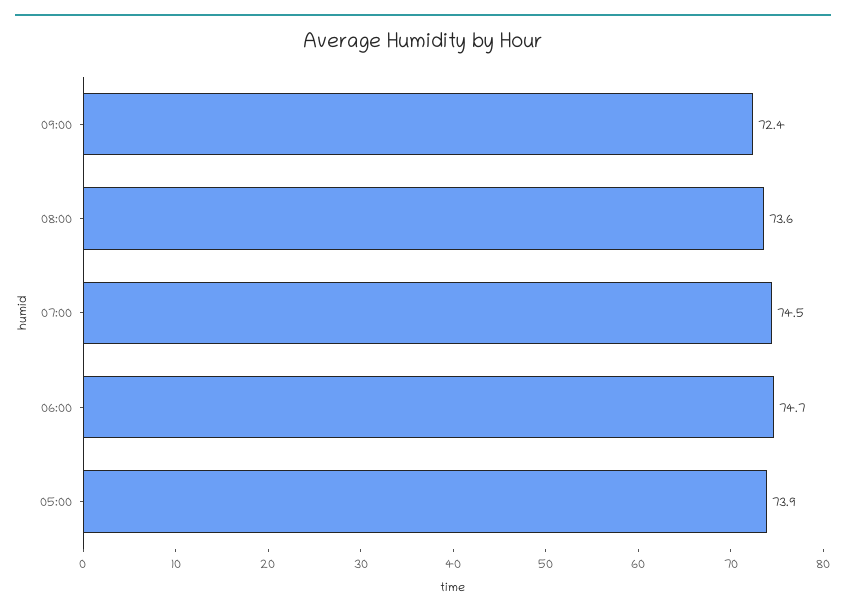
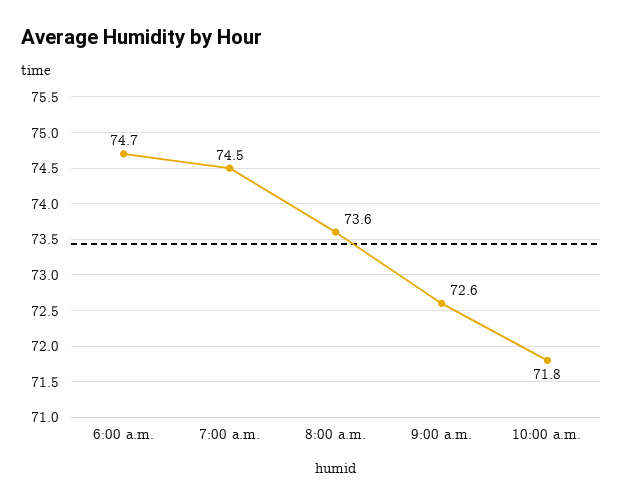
09:00: 72.4 -> 72.6
05:00: 73.9 -> none
10:00 a.m.: none -> 71.8

